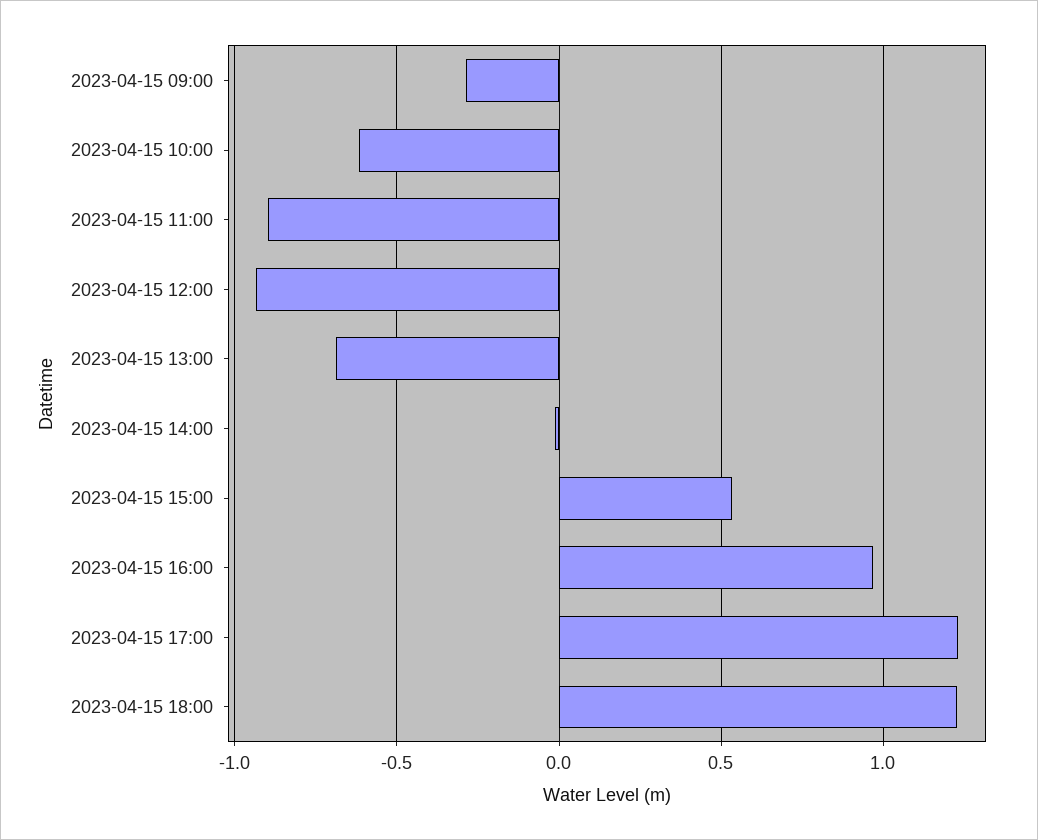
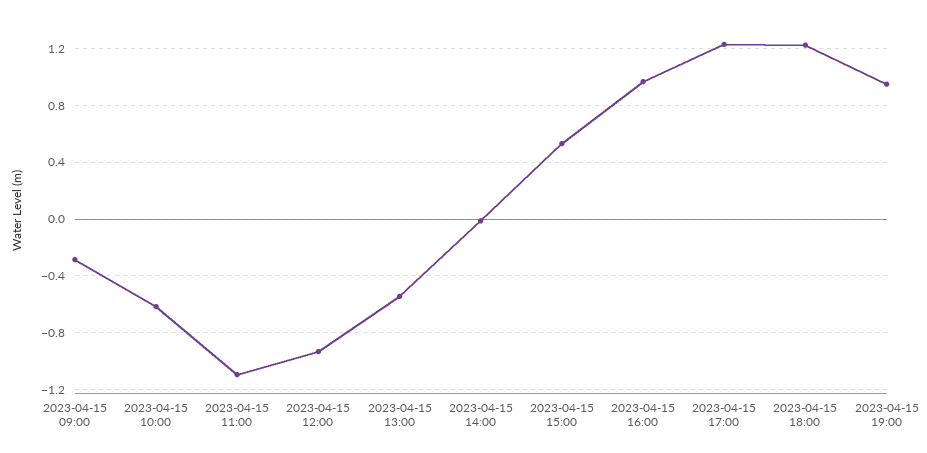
2023-04-15 11:00: -0.9 -> -1.1
2023-04-15 13:00: -0.7 -> -0.55
2023-04-15 19:00: none -> 0.95

